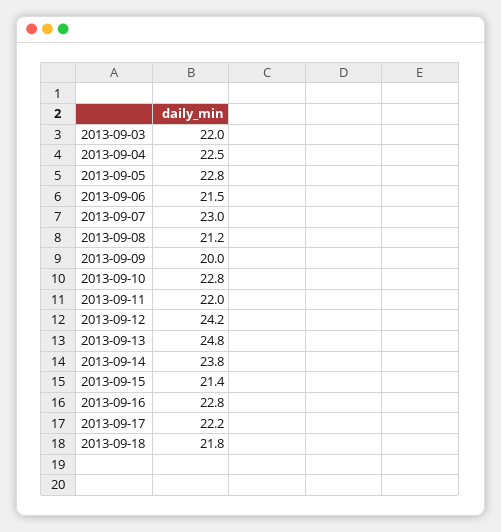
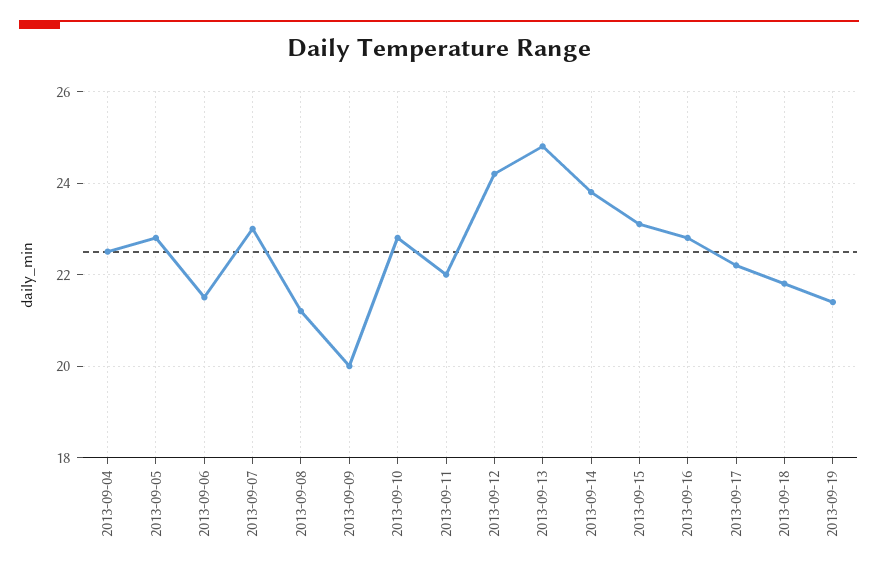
2013-09-03: 22 -> none
2013-09-15: 21.4 -> 23
2013-09-19: none -> 21.5

